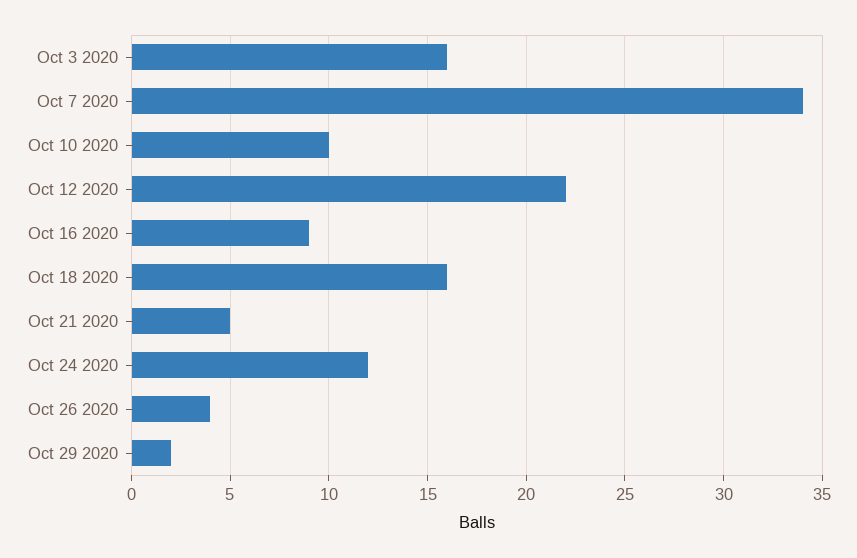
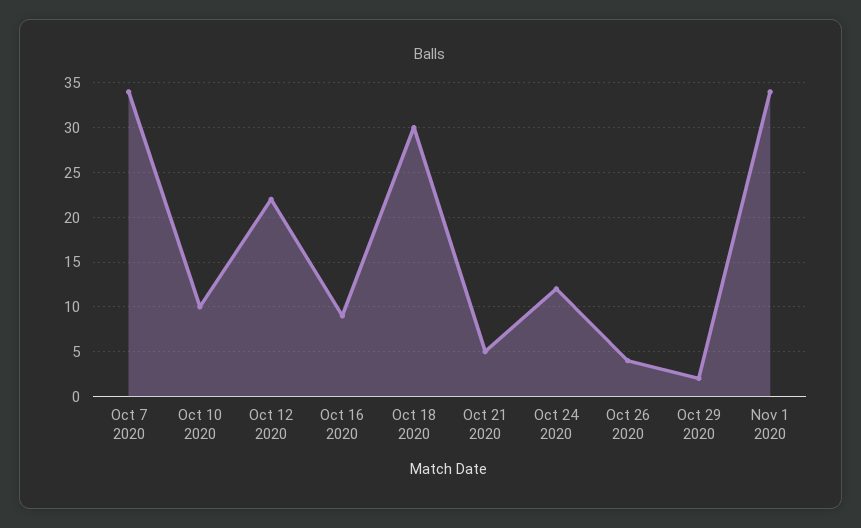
Oct 3 2020: 16 -> none
Oct 18 2020: 16 -> 30
Nov 1 2020: none -> 34

